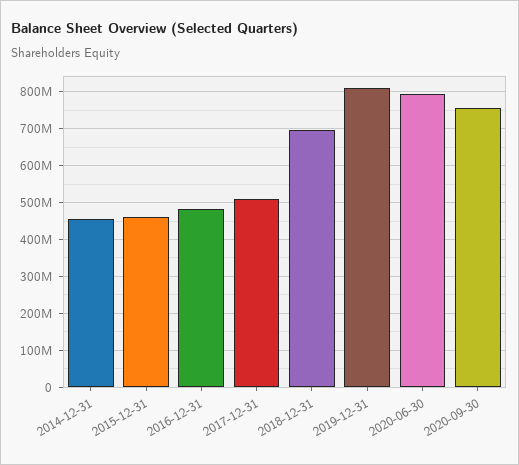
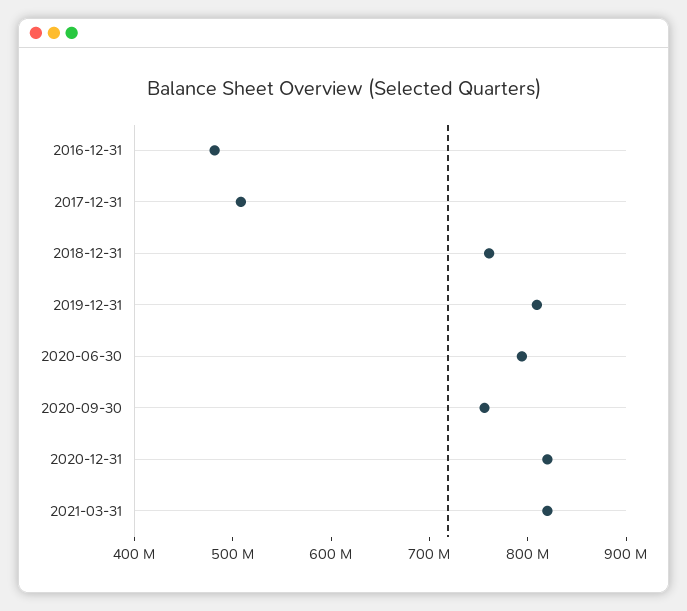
2014-12-31: 460000000 -> none
2015-12-31: 460000000 -> none
2018-12-31: 700000000 -> 760000000
2020-12-31: none -> 820000000
2021-03-31: none -> 820000000

